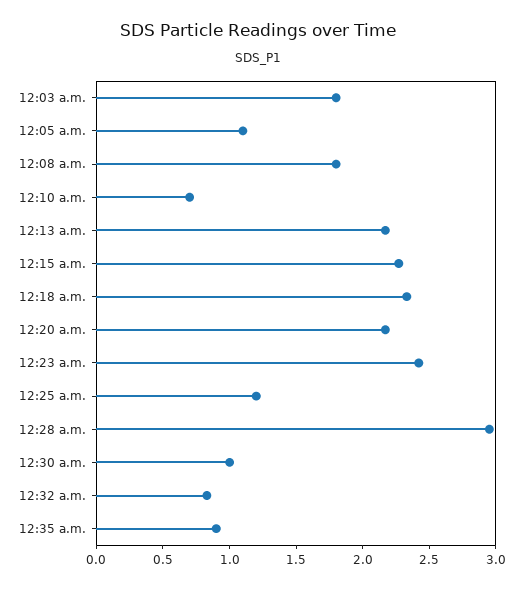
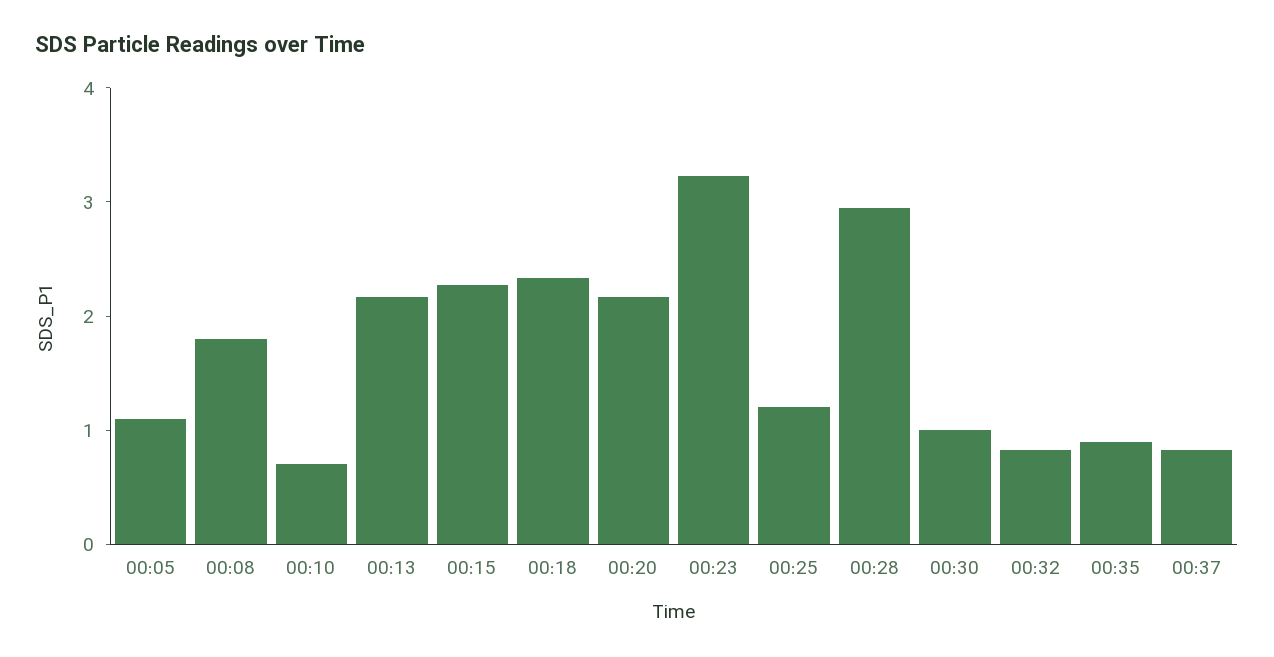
12:03 a.m.: 1.8 -> none
12:23 a.m.: 2.4 -> 3.2
00:37: none -> 0.8

